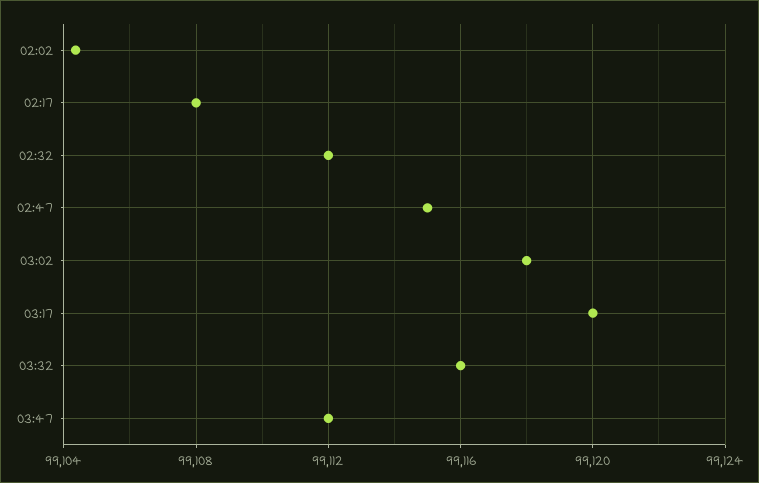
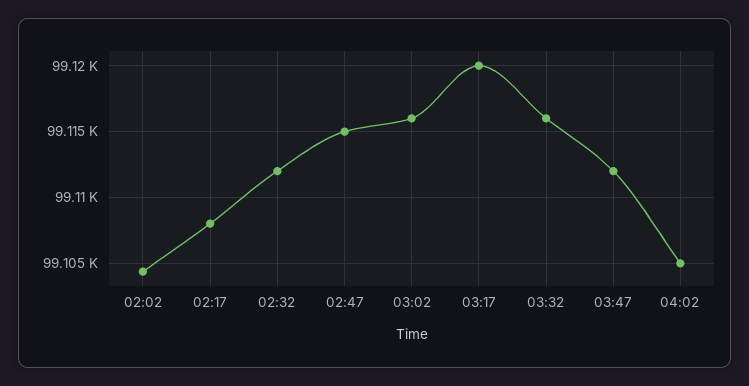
03:02: 99118 -> 99116
04:02: none -> 99105

